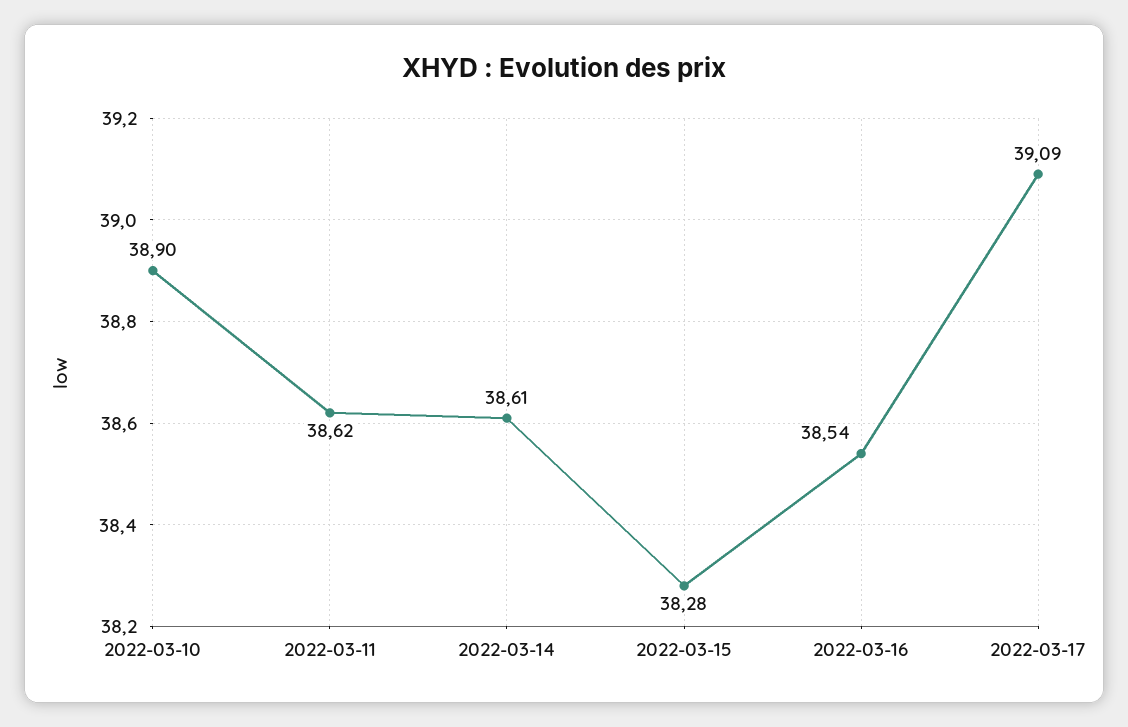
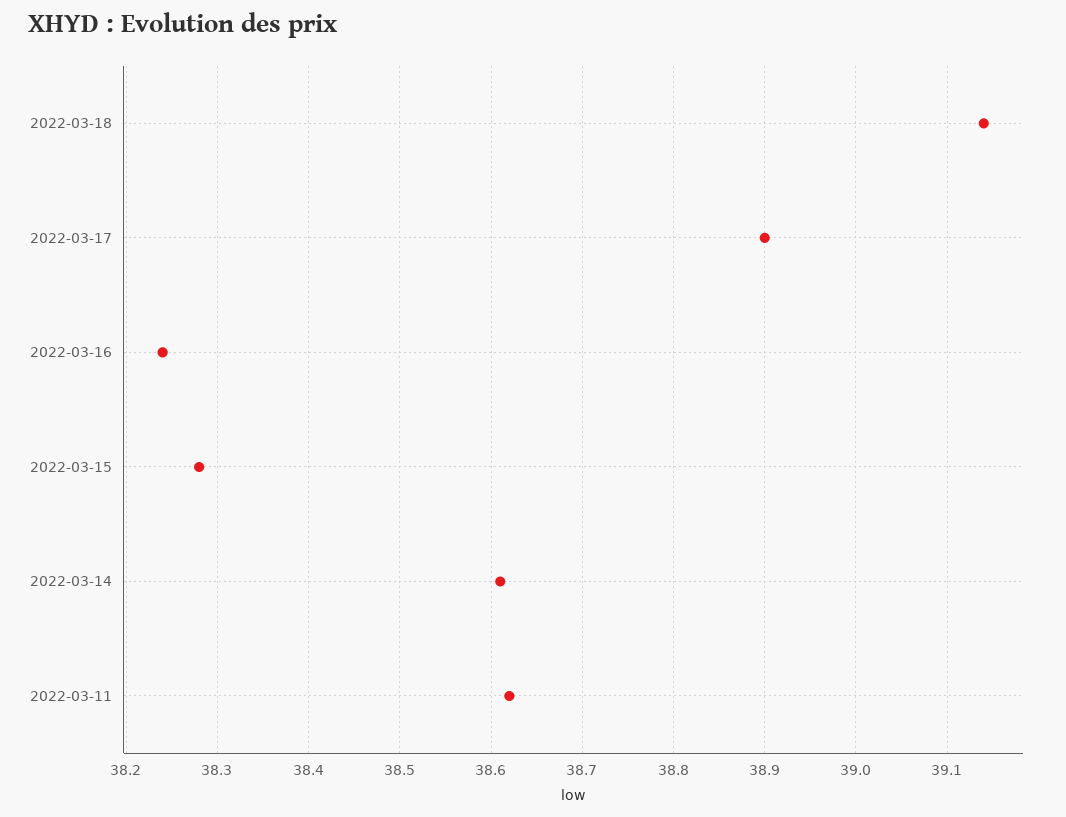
2022-03-10: 38.9 -> none
2022-03-16: 38.54 -> 38.24
2022-03-17: 39.09 -> 38.9
2022-03-18: none -> 39.14

